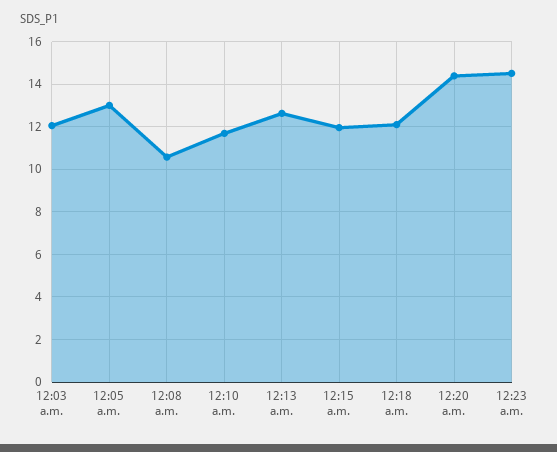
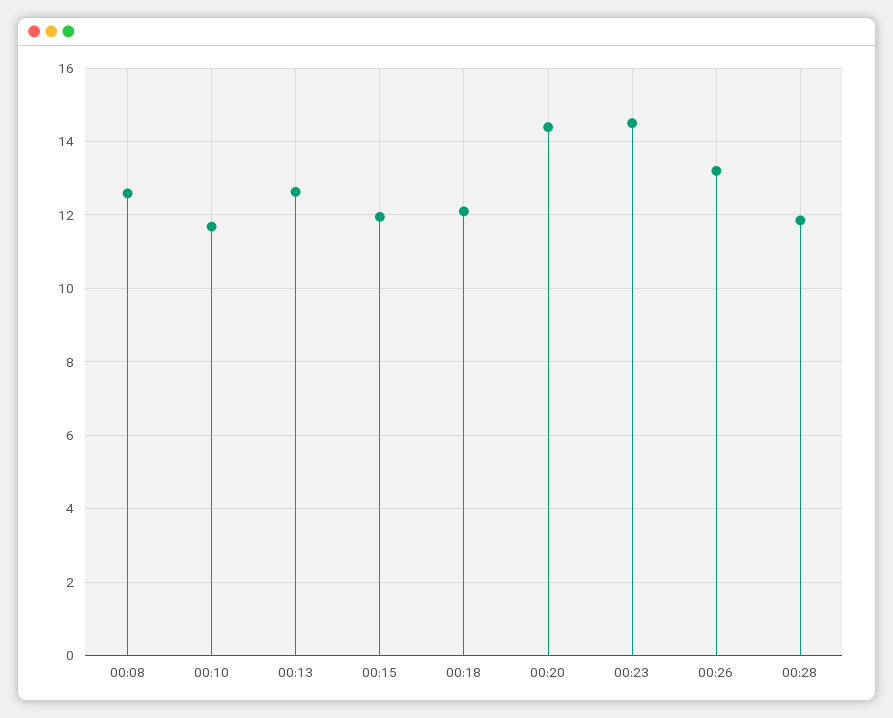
12:03 a.m.: 12 -> none
12:05 a.m.: 13 -> none
12:08 a.m.: 10.5 -> 12.6
00:26: none -> 13.2
00:28: none -> 11.8

